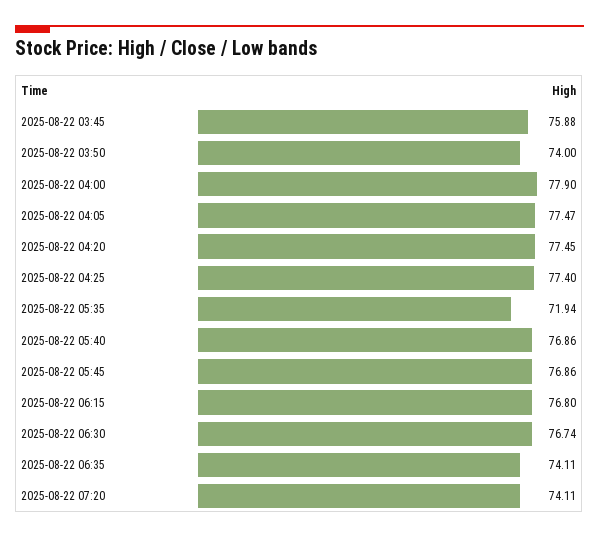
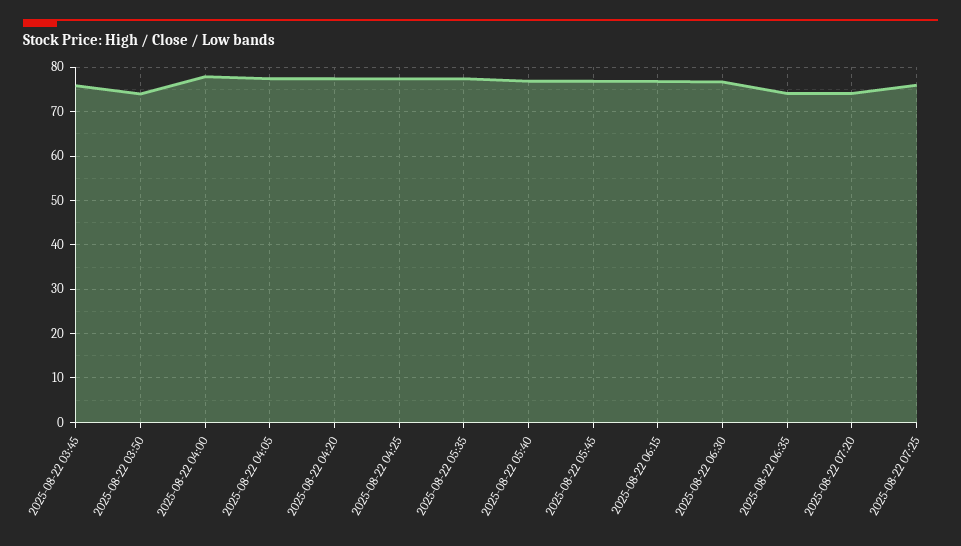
2025-08-22 05:35: 71.94 -> 78
2025-08-22 07:25: none -> 76

